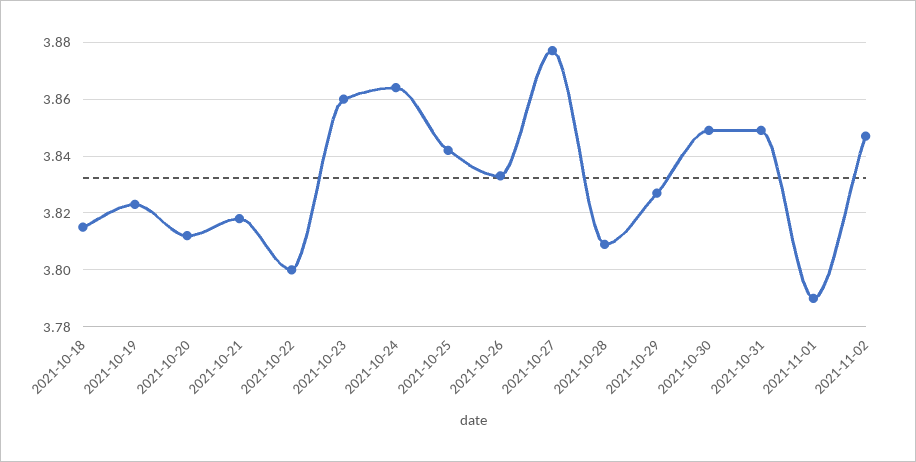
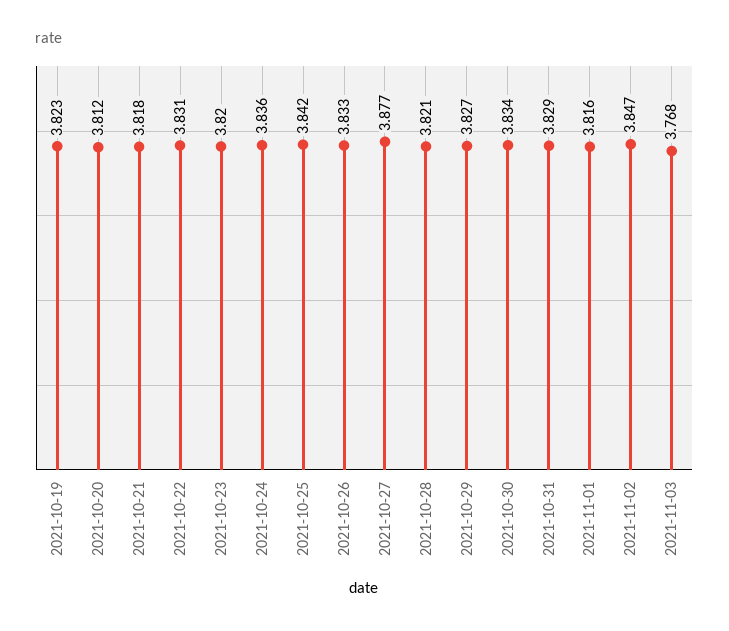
2021-10-18: 3.815 -> none
2021-10-22: 3.8 -> 3.831
2021-10-23: 3.86 -> 3.82
2021-10-24: 3.865 -> 3.836
2021-10-28: 3.81 -> 3.821
2021-10-30: 3.85 -> 3.834
2021-10-31: 3.85 -> 3.829
2021-11-01: 3.79 -> 3.816
2021-11-03: none -> 3.768

